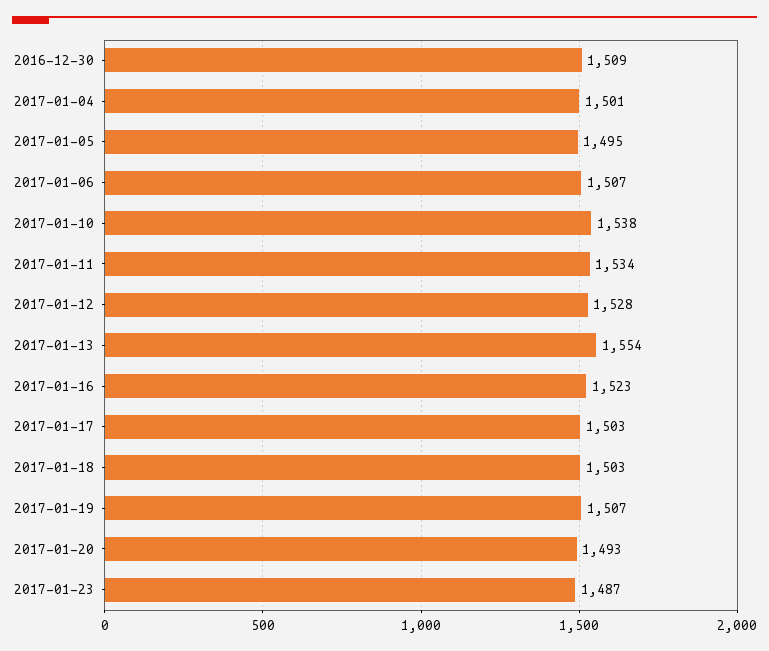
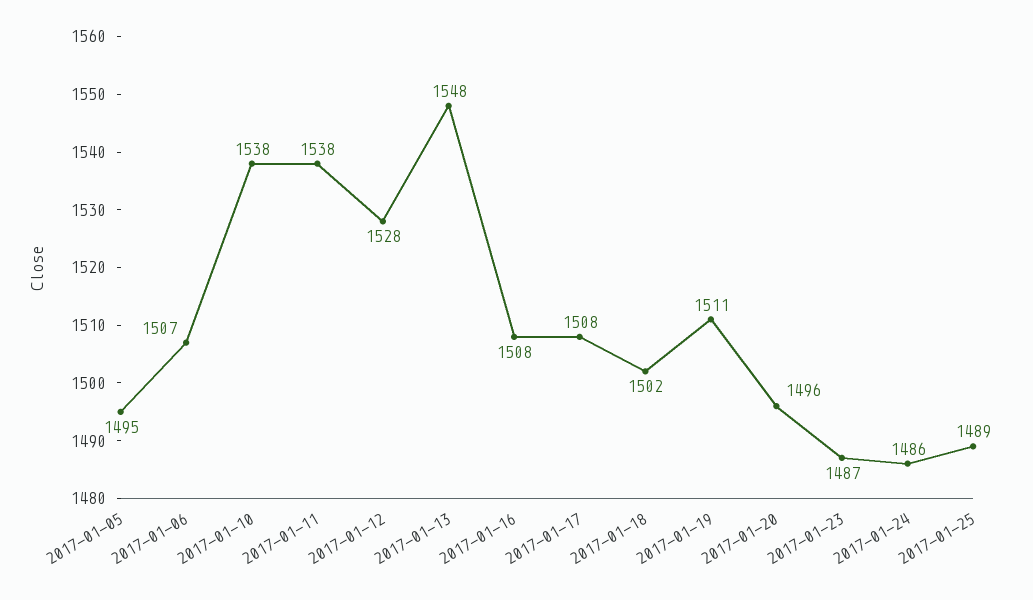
2016-12-30: 1509 -> none
2017-01-04: 1501 -> none
2017-01-11: 1534 -> 1538
2017-01-13: 1554 -> 1548
2017-01-16: 1523 -> 1508
2017-01-17: 1503 -> 1508
2017-01-18: 1503 -> 1502
2017-01-19: 1507 -> 1511
2017-01-20: 1493 -> 1496
2017-01-24: none -> 1486
2017-01-25: none -> 1489

